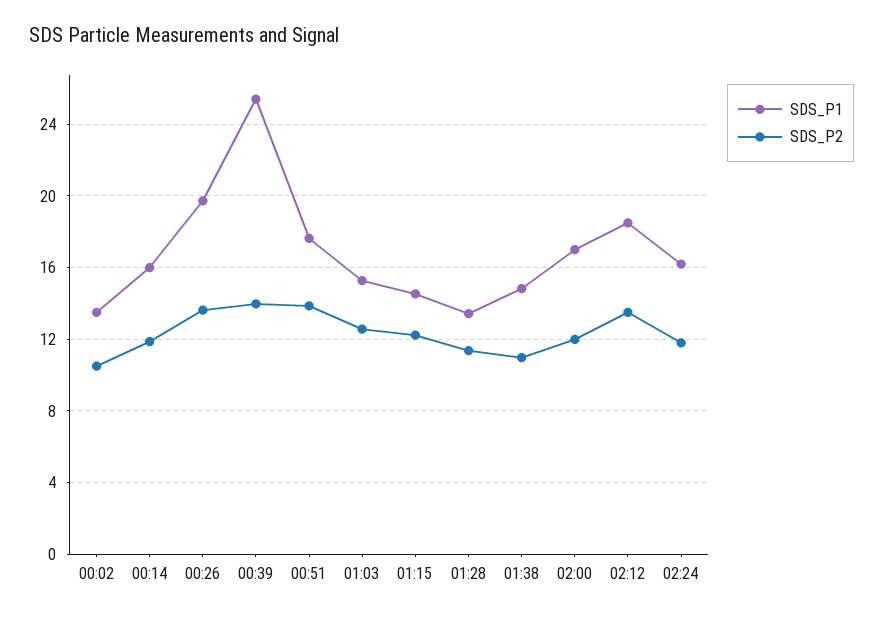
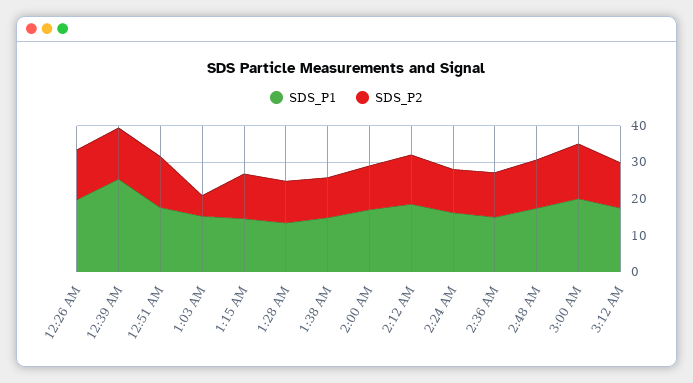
SDS_P1, 00:02: 13.5 -> none
SDS_P2, 00:02: 10.5 -> none
SDS_P1, 00:14: 16 -> none
SDS_P2, 00:14: 12 -> none
SDS_P2, 01:03: 12.5 -> 5
SDS_P1, 2:36 AM: none -> 15
SDS_P2, 2:36 AM: none -> 12.5
SDS_P1, 2:48 AM: none -> 17.5
SDS_P2, 2:48 AM: none -> 12.5
SDS_P1, 3:00 AM: none -> 20
SDS_P2, 3:00 AM: none -> 15
SDS_P1, 3:12 AM: none -> 17.5
SDS_P2, 3:12 AM: none -> 12.5

